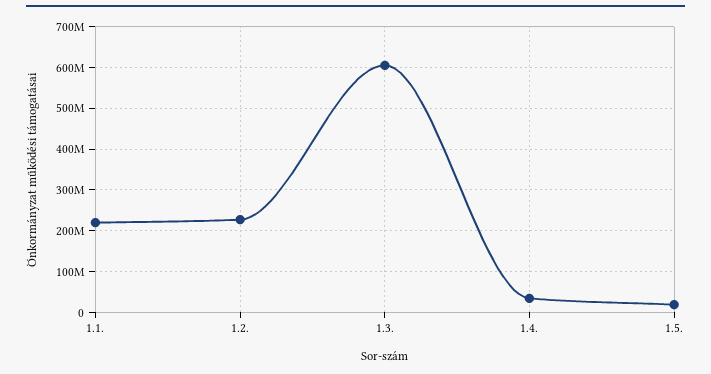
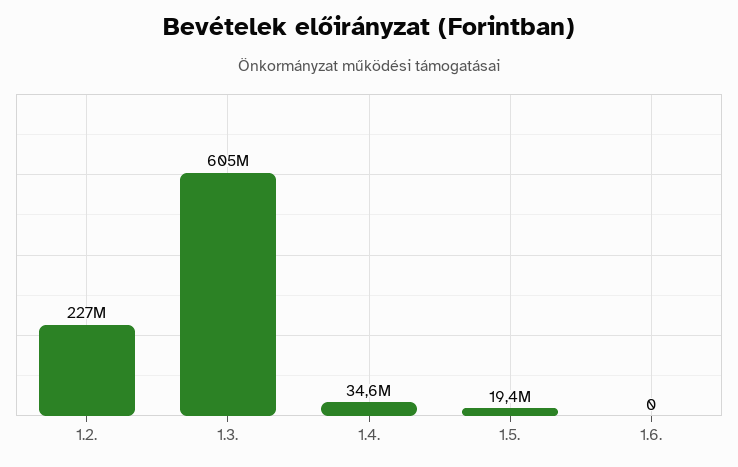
1.1.: 220000000 -> none
1.6.: none -> 0

